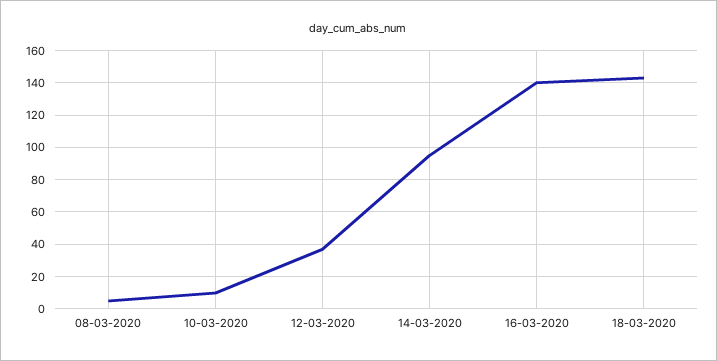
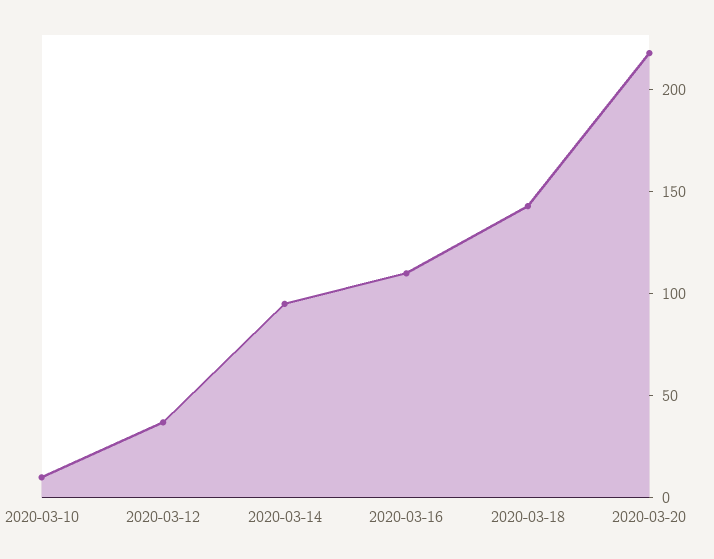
08-03-2020: 5 -> none
16-03-2020: 140 -> 110
2020-03-20: none -> 220

